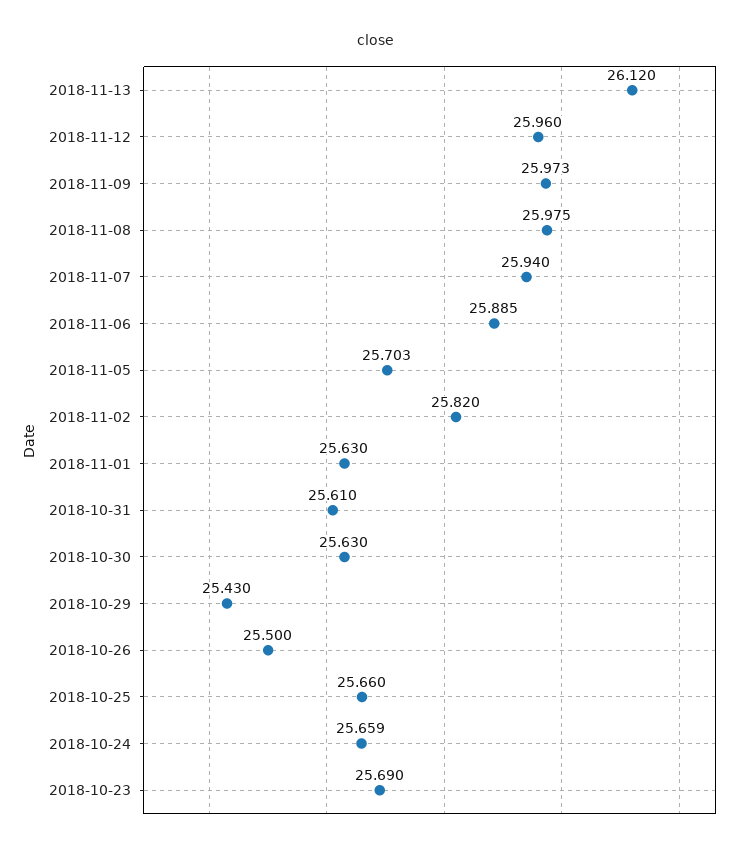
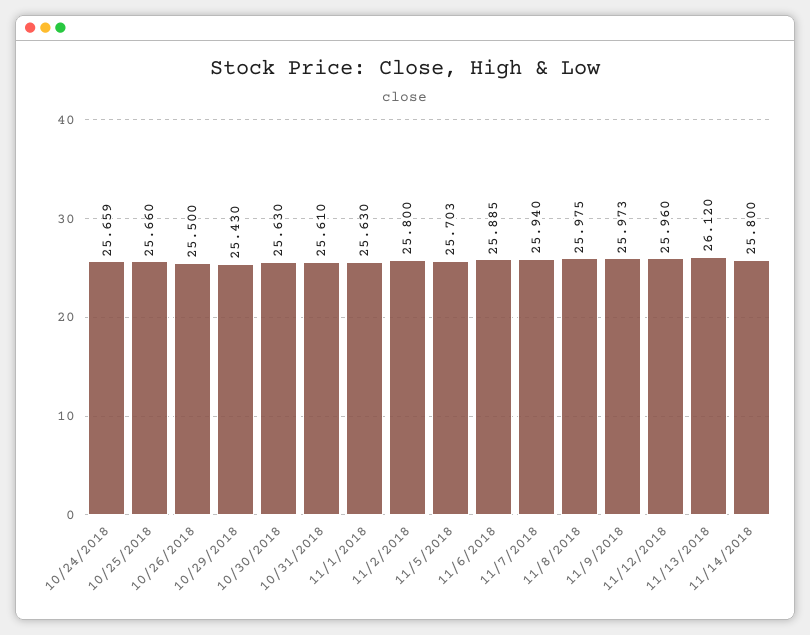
2018-11-02: 25.82 -> 25.8
2018-10-23: 25.69 -> none
11/14/2018: none -> 25.8

